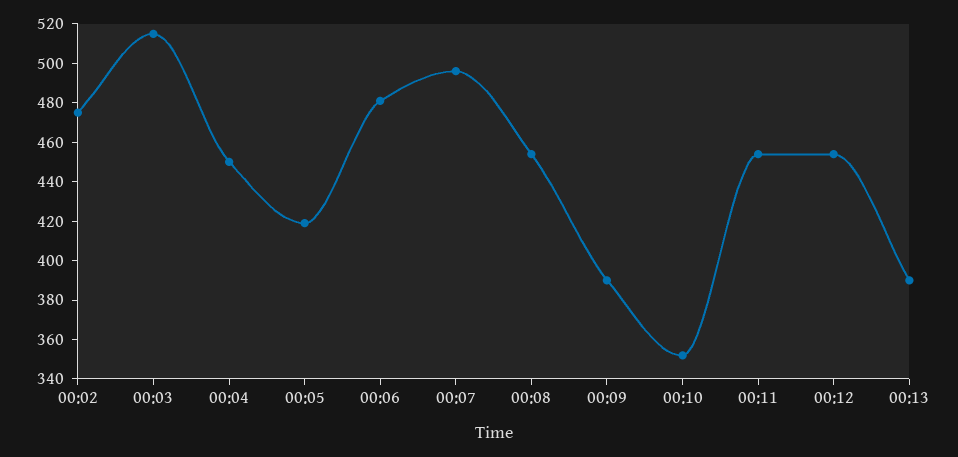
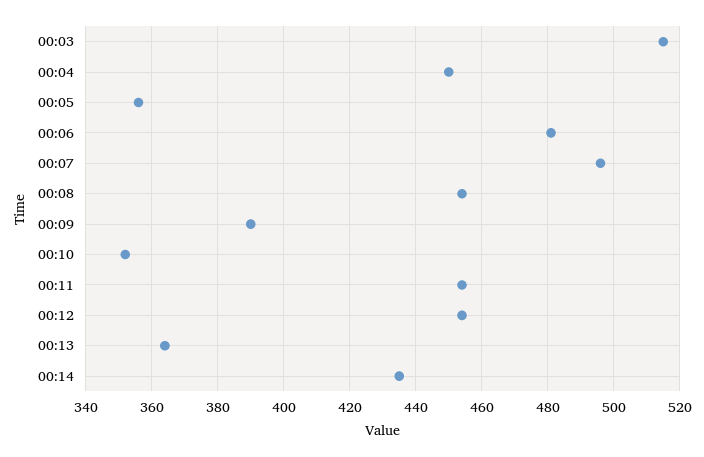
00:02: 475 -> none
00:05: 420 -> 355
00:13: 390 -> 365
00:14: none -> 435

